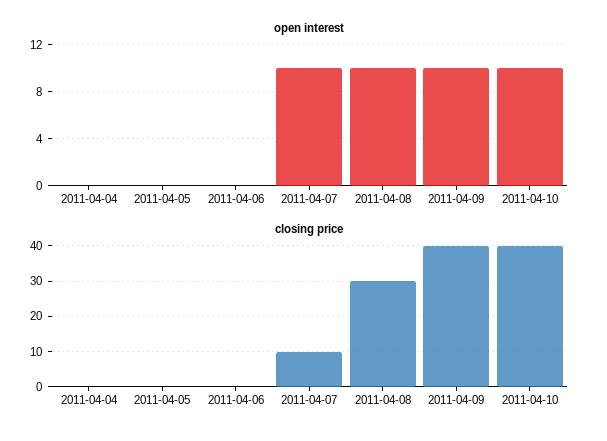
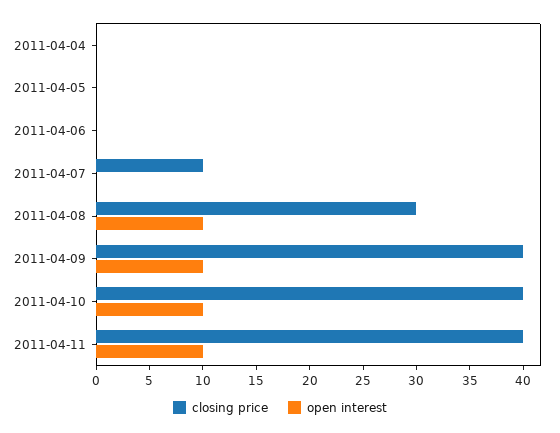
open interest, 2011-04-07: 10 -> 0
closing price, 2011-04-11: none -> 40
open interest, 2011-04-11: none -> 10

